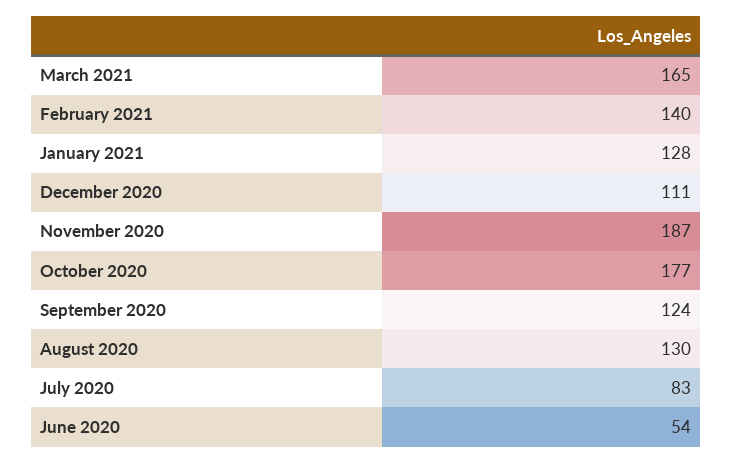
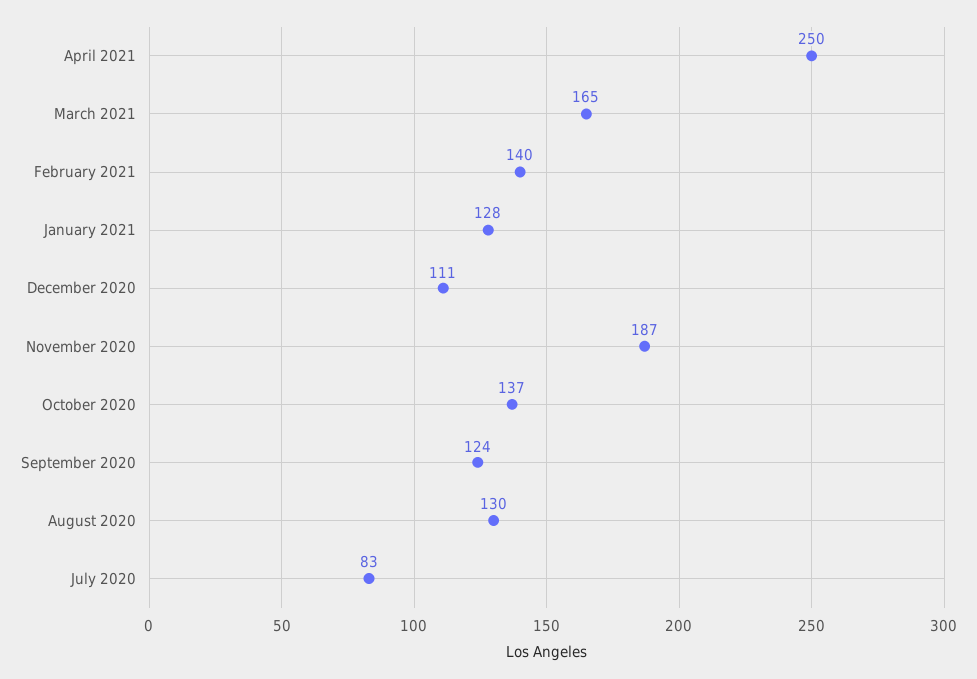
October 2020: 177 -> 137
June 2020: 54 -> none
April 2021: none -> 250

